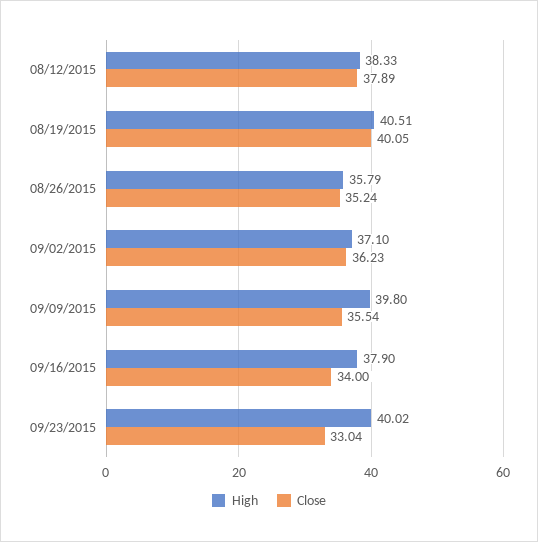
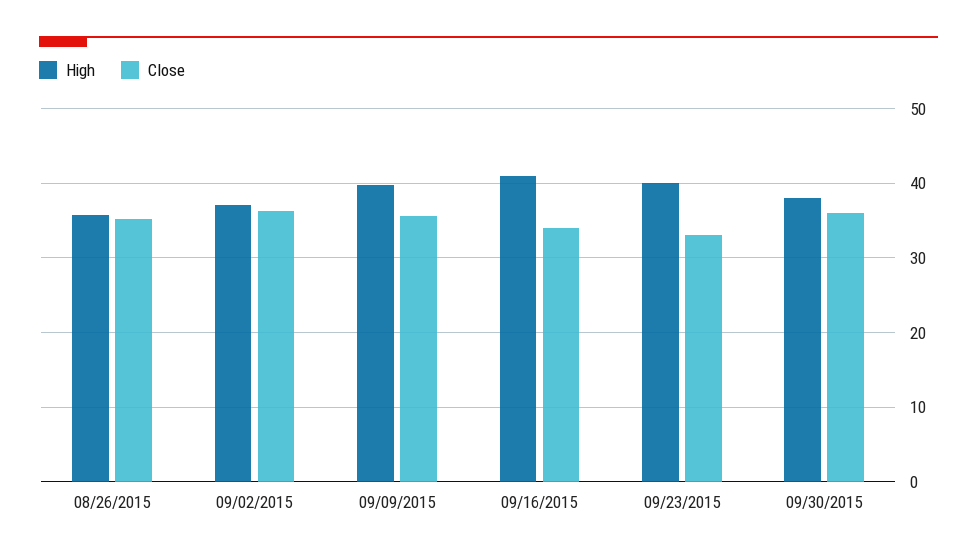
High, 08/12/2015: 38.33 -> none
Close, 08/12/2015: 37.89 -> none
High, 08/19/2015: 40.51 -> none
Close, 08/19/2015: 40.05 -> none
High, 09/16/2015: 37.9 -> 41
High, 09/30/2015: none -> 38
Close, 09/30/2015: none -> 36

